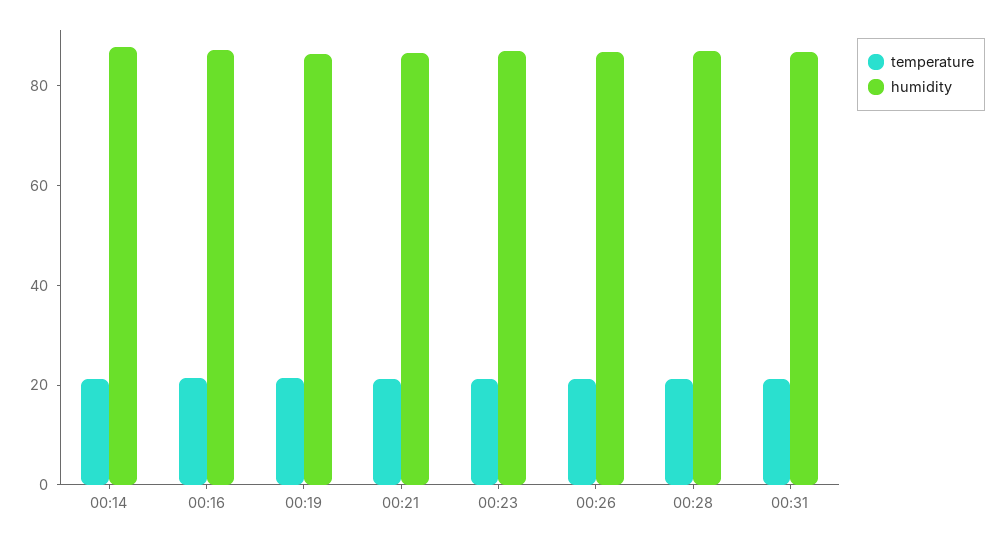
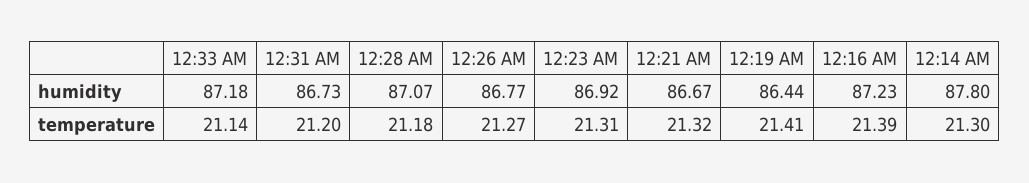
humidity, 12:33 AM: none -> 87.18
temperature, 12:33 AM: none -> 21.14

